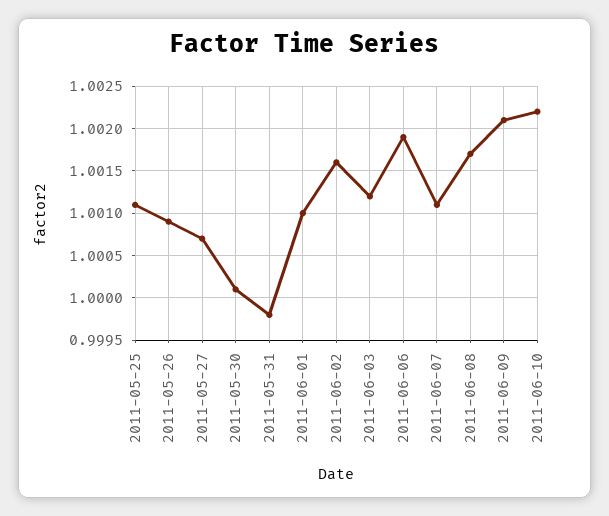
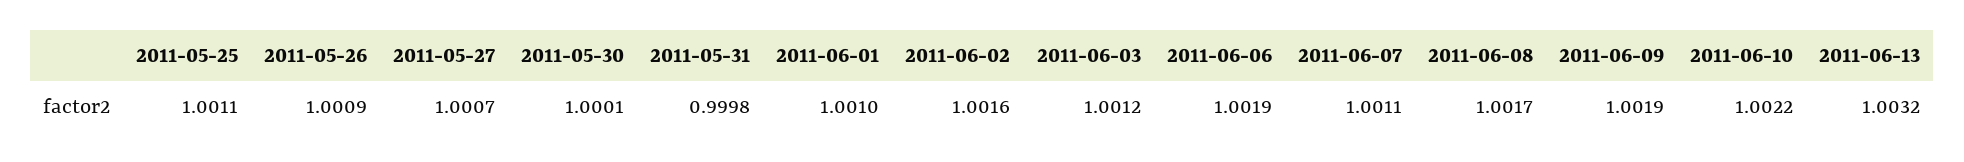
2011-06-09: 1.0021 -> 1.0019
2011-06-13: none -> 1.0032

